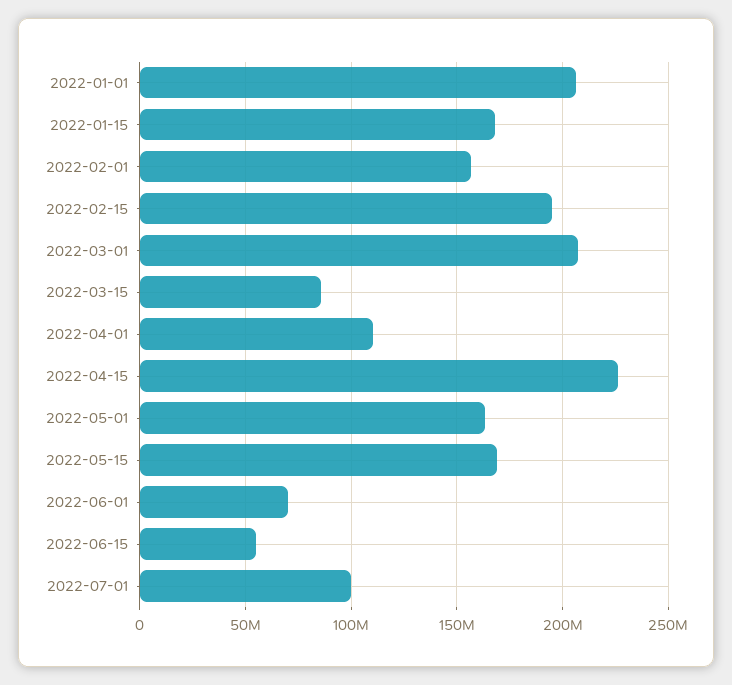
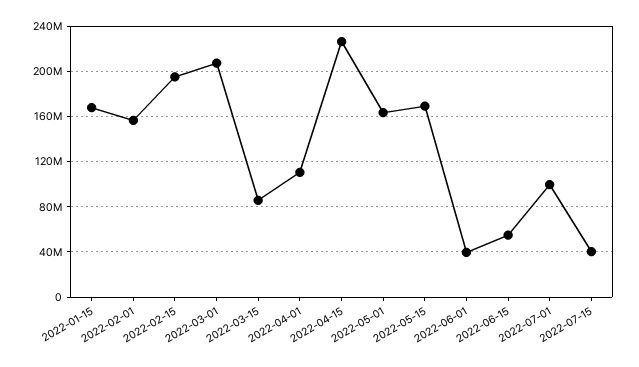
2022-01-01: 205000000 -> none
2022-06-01: 70000000 -> 40000000
2022-07-15: none -> 40000000

